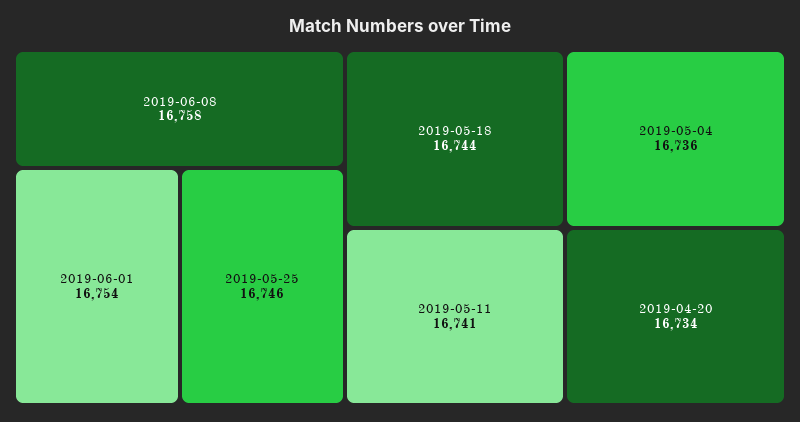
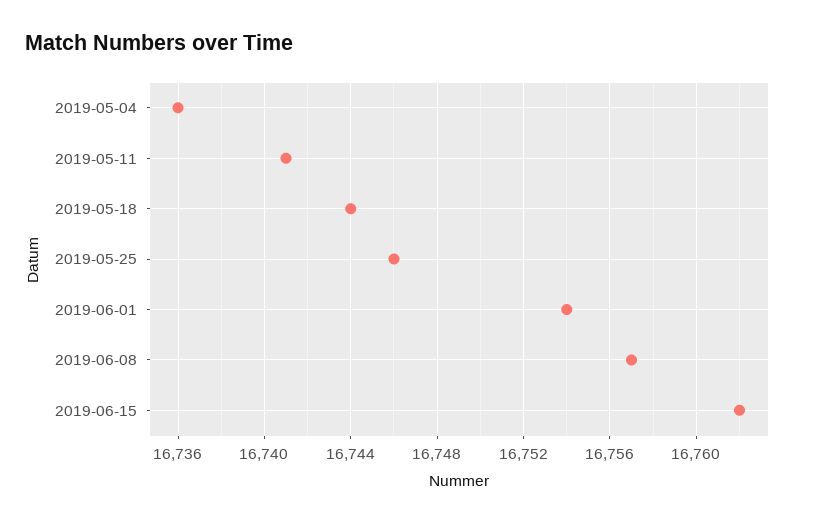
2019-06-08: 16758 -> 16757
2019-04-20: 16734 -> none
2019-06-15: none -> 16762

